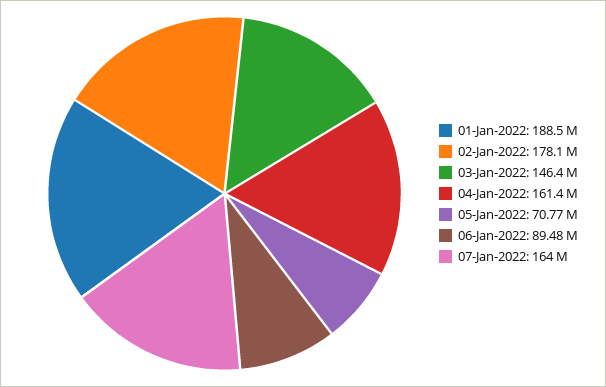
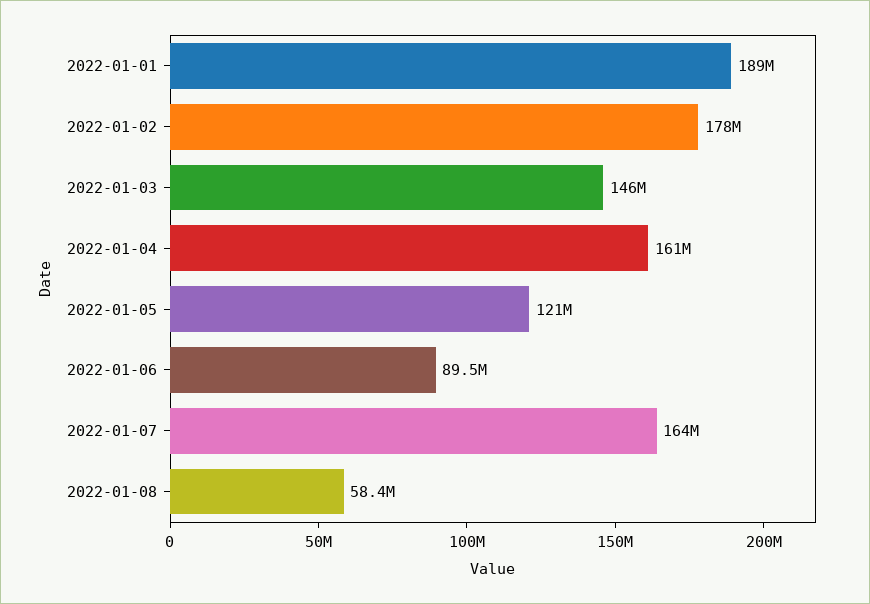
05-Jan-2022: 70770000 -> 121000000
2022-01-08: none -> 58400000

